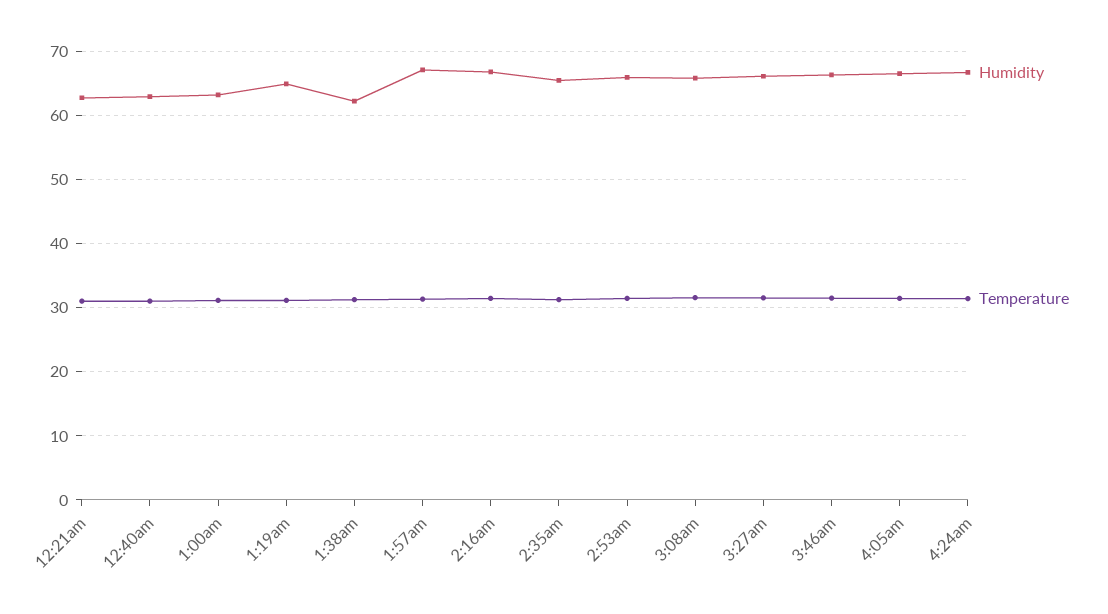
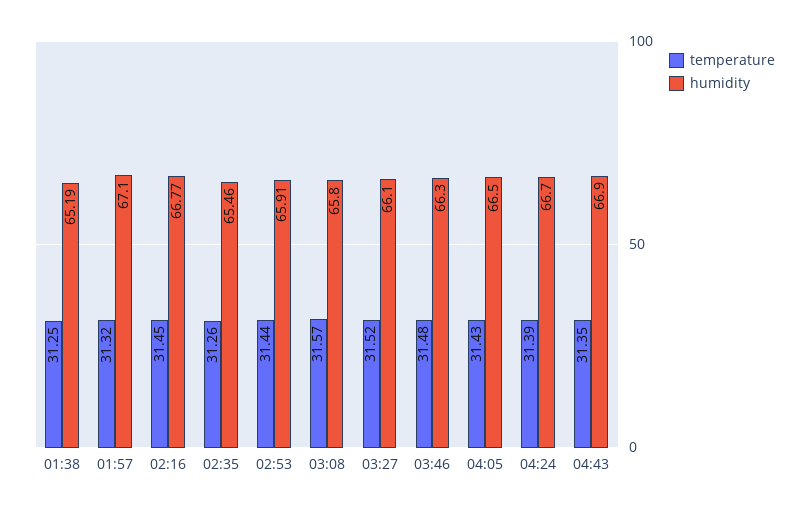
Humidity, 12:21am: 63 -> none
Temperature, 12:21am: 31 -> none
Humidity, 12:40am: 63 -> none
Temperature, 12:40am: 31 -> none
Humidity, 1:00am: 63 -> none
Temperature, 1:00am: 31 -> none
Humidity, 1:19am: 65 -> none
Temperature, 1:19am: 31 -> none
Humidity, 1:38am: 62 -> 65.19
Temperature, 04:43: none -> 31.35
Humidity, 04:43: none -> 66.9

